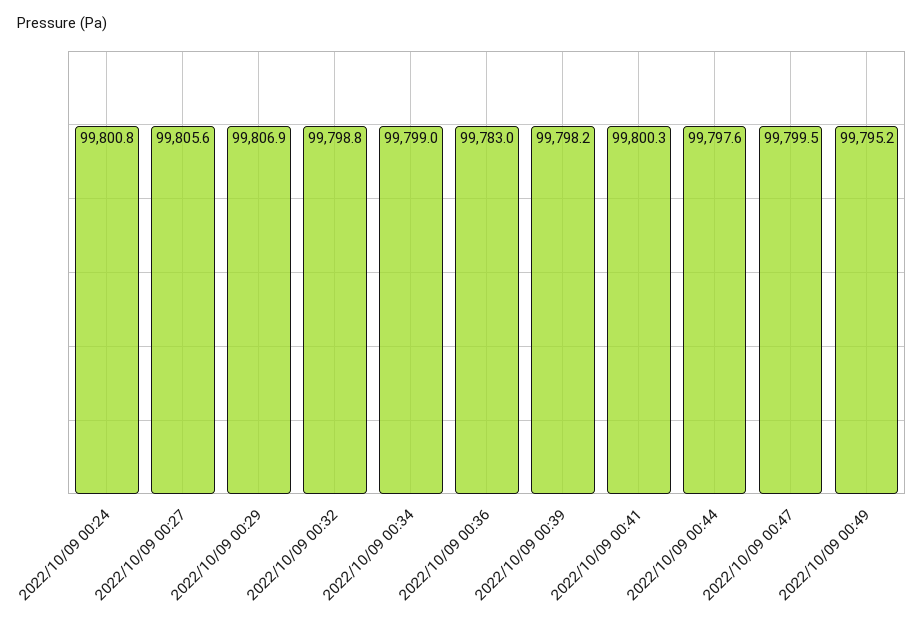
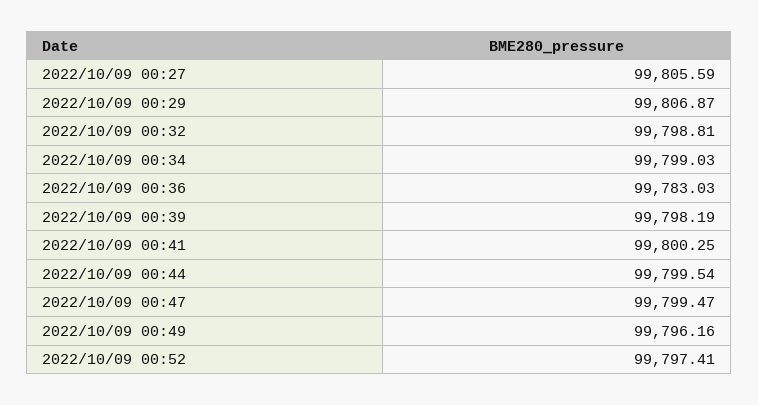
2022/10/09 00:24: 99800.8 -> none
2022/10/09 00:44: 99797.6 -> 99799.54
2022/10/09 00:49: 99795.2 -> 99796.16
2022/10/09 00:52: none -> 99797.41

